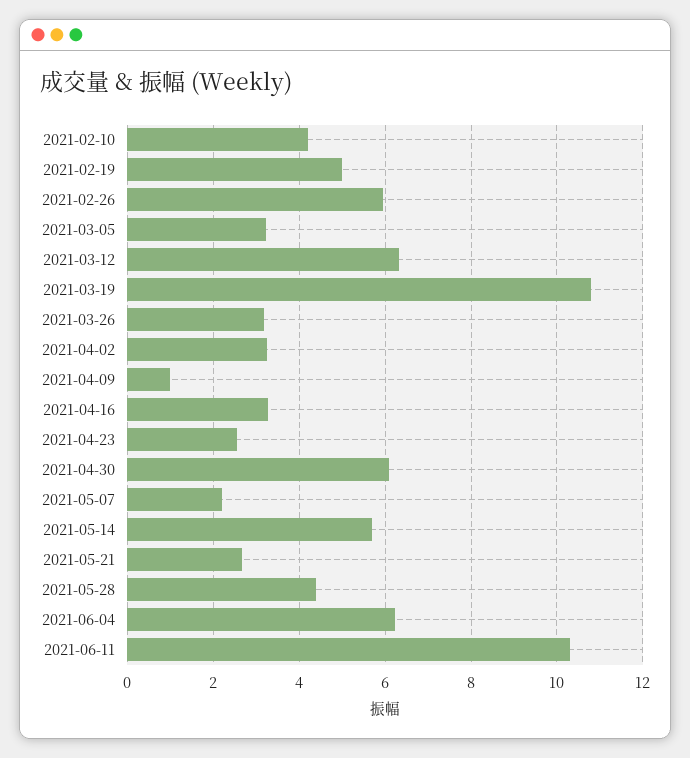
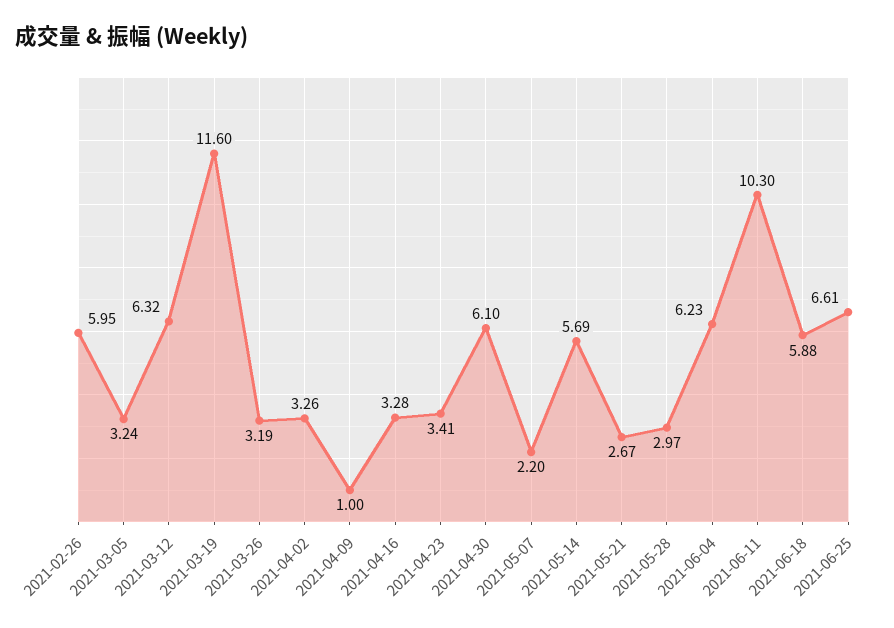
2021-02-10: 4.2 -> none
2021-02-19: 5 -> none
2021-03-19: 10.8 -> 11.6
2021-04-23: 2.6 -> 3.41
2021-05-28: 4.4 -> 2.97
2021-06-18: none -> 5.88
2021-06-25: none -> 6.61

